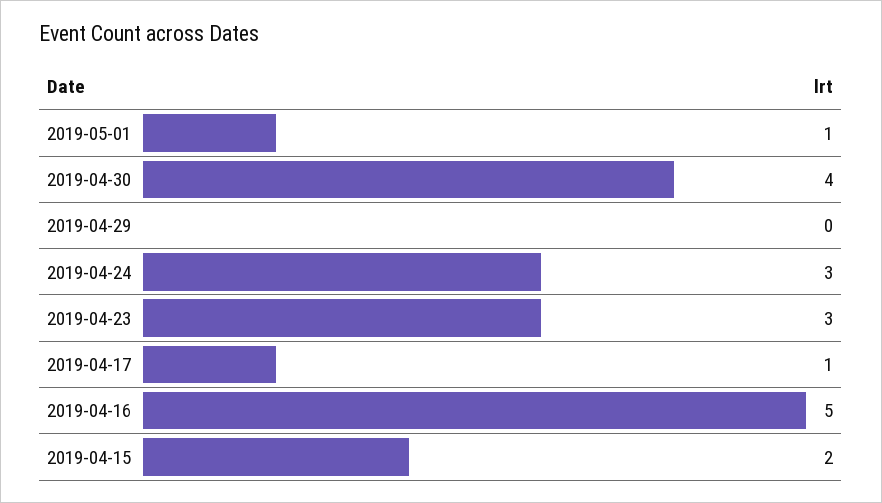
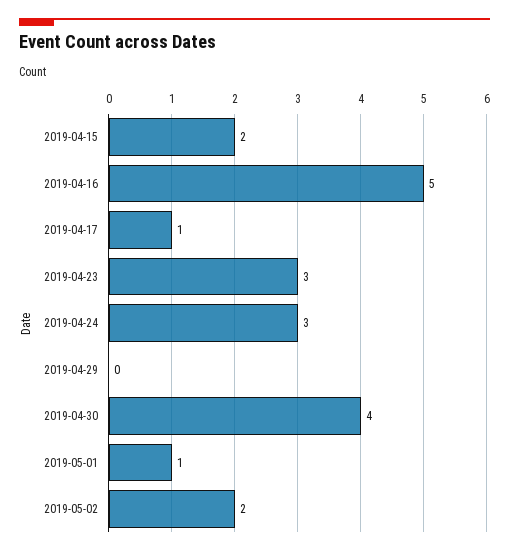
2019-05-02: none -> 2

